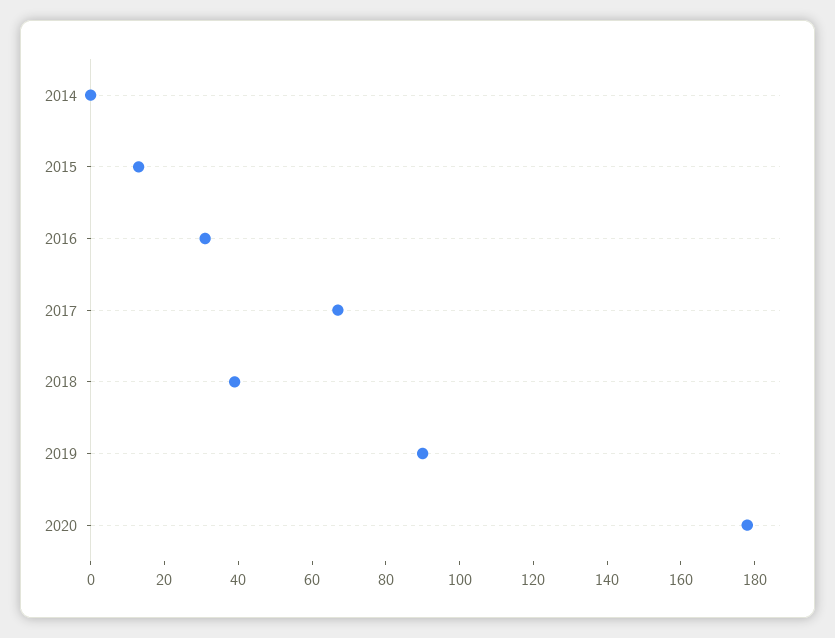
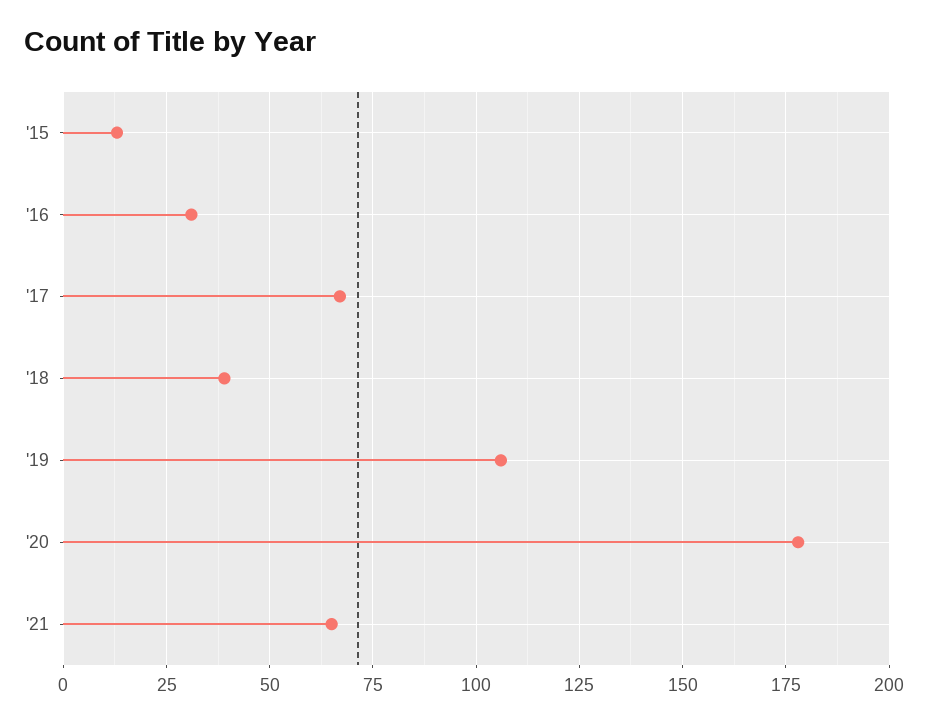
2014: 0 -> none
2019: 90 -> 105
'21: none -> 65

